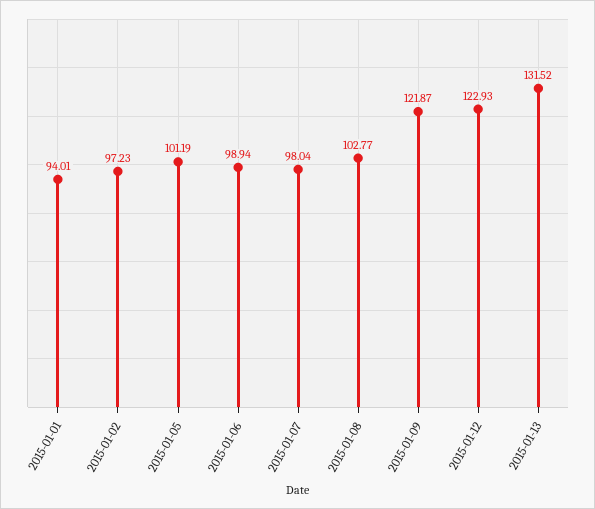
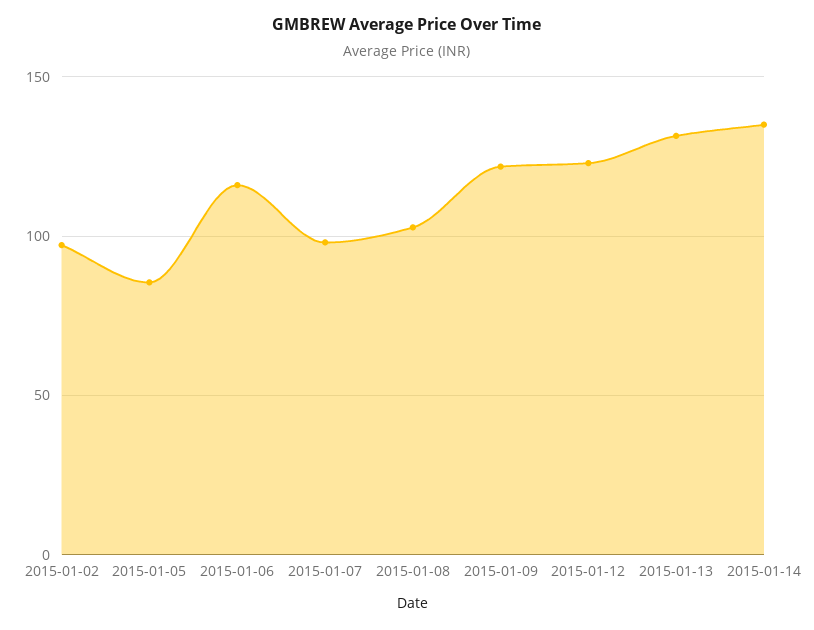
2015-01-01: 94.01 -> none
2015-01-05: 101.19 -> 85
2015-01-06: 98.94 -> 115
2015-01-14: none -> 135

